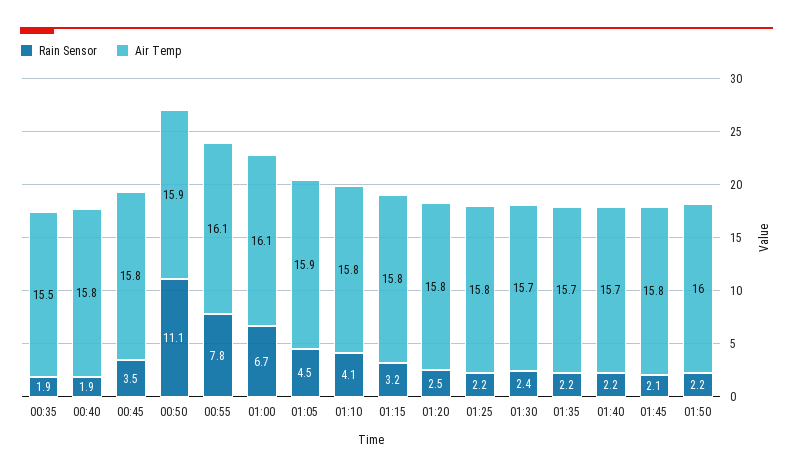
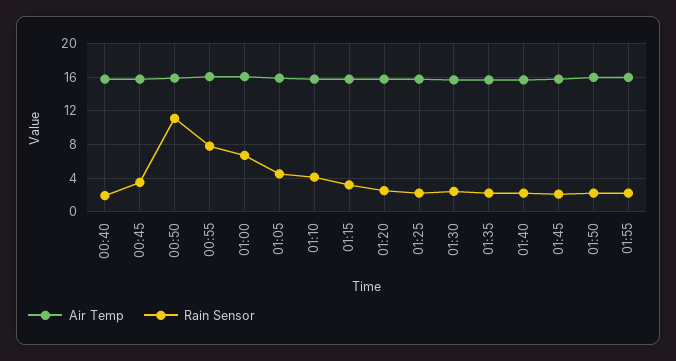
Rain Sensor, 00:35: 1.9 -> none
Air Temp, 00:35: 15.5 -> none
Air Temp, 01:55: none -> 16
Rain Sensor, 01:55: none -> 2

